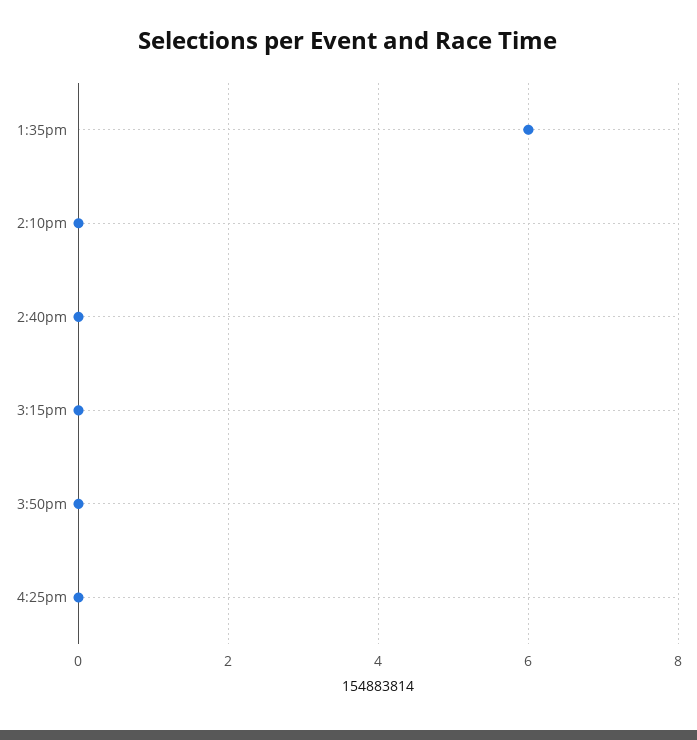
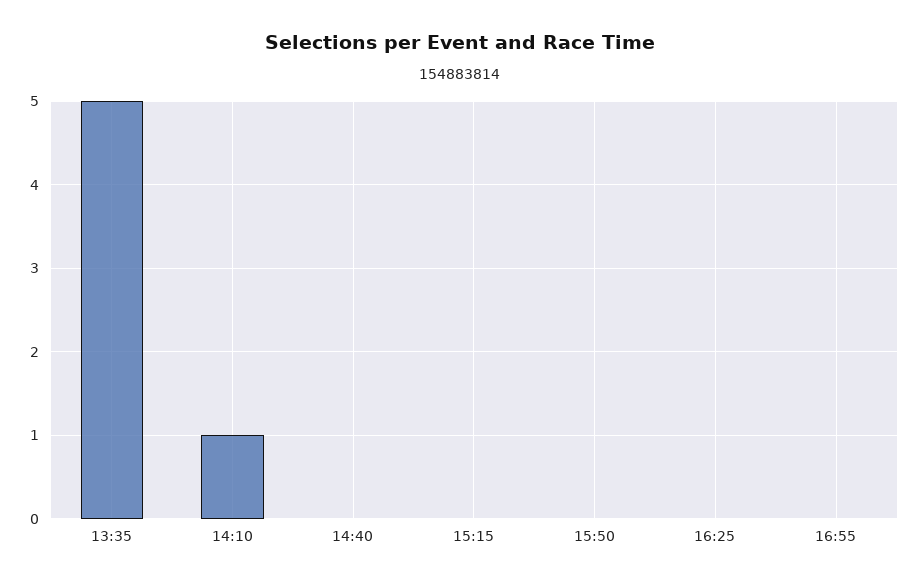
1:35pm: 6 -> 5
2:10pm: 0 -> 1
16:55: none -> 0

